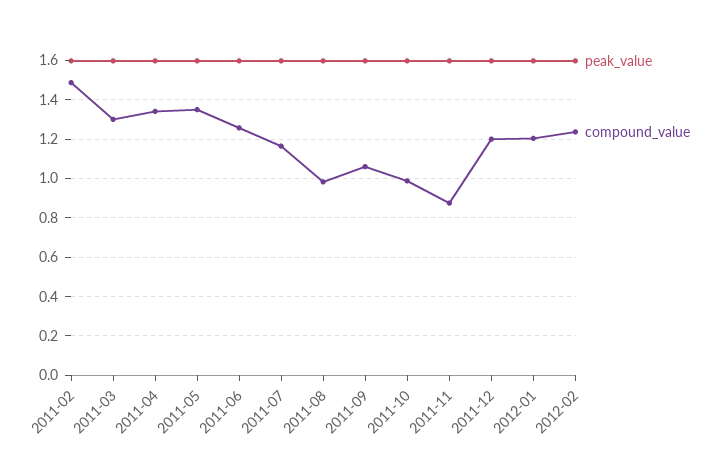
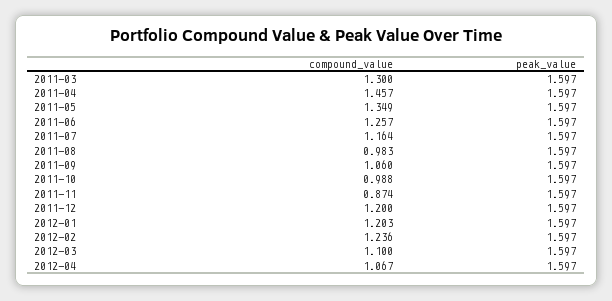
peak_value, 2011-02: 1.6 -> none
compound_value, 2011-02: 1.5 -> none
compound_value, 2011-04: 1.35 -> 1.457
compound_value, 2012-03: none -> 1.1
peak_value, 2012-03: none -> 1.597
compound_value, 2012-04: none -> 1.067
peak_value, 2012-04: none -> 1.597

